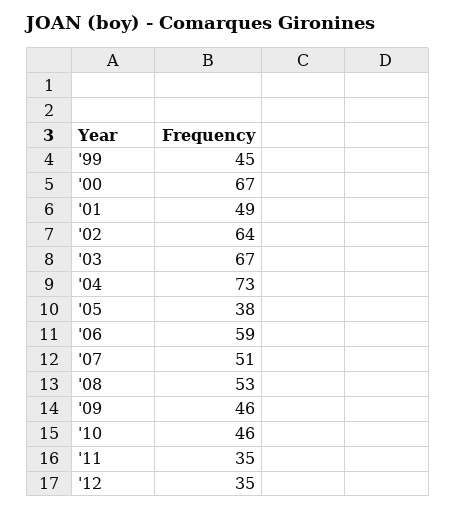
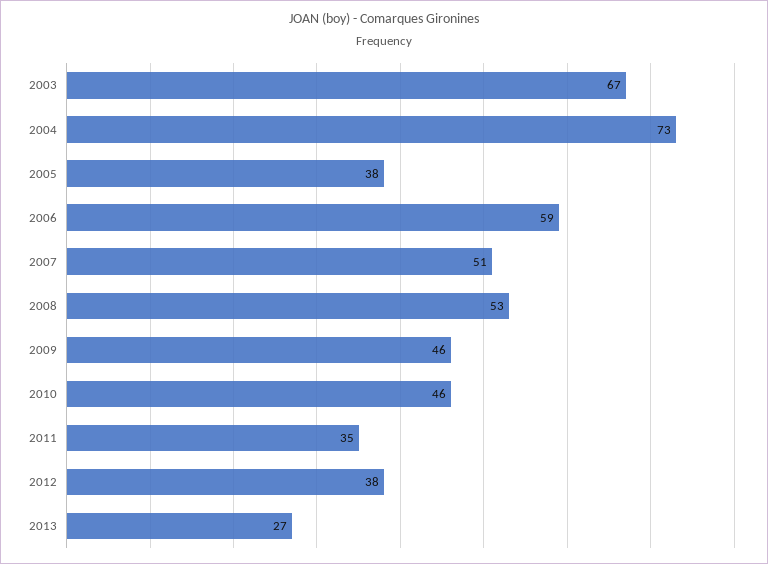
'99: 45 -> none
'00: 67 -> none
'01: 49 -> none
'02: 64 -> none
'12: 35 -> 38
2013: none -> 27

